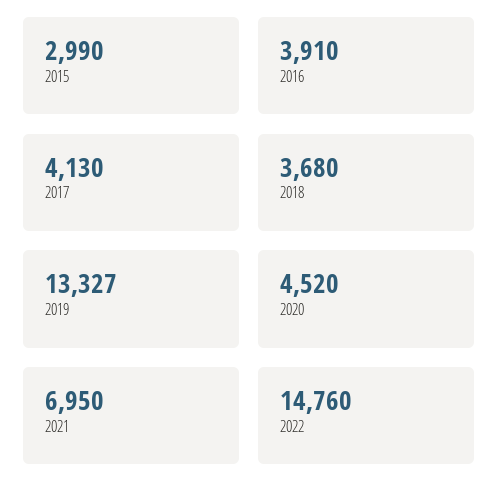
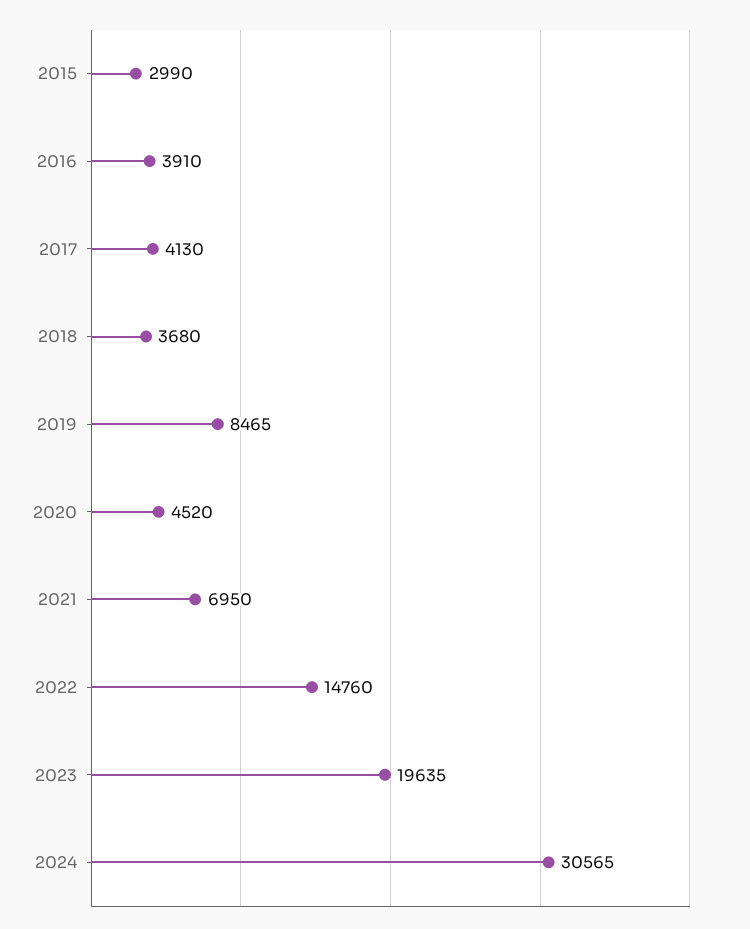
2019: 13327 -> 8465
2023: none -> 19635
2024: none -> 30565

